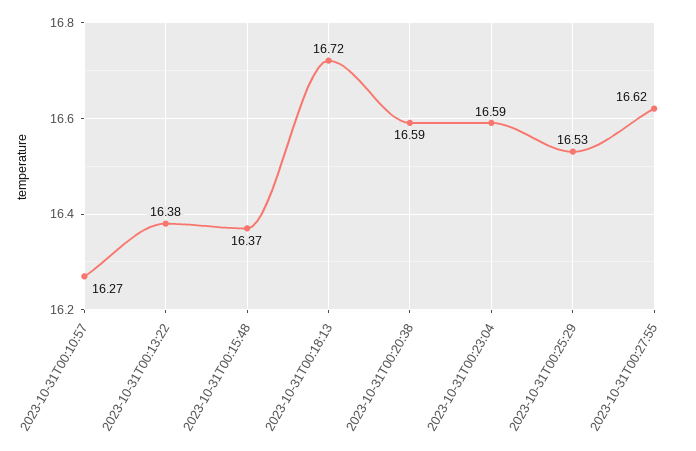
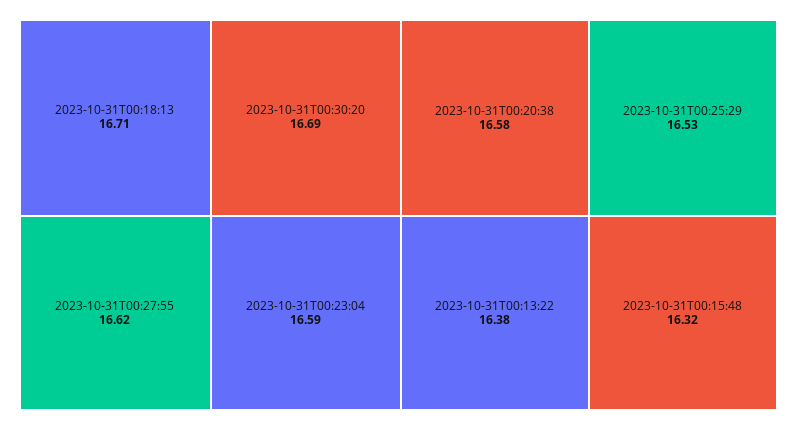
2023-10-31T00:10:57: 16.27 -> none
2023-10-31T00:15:48: 16.37 -> 16.32
2023-10-31T00:18:13: 16.72 -> 16.71
2023-10-31T00:20:38: 16.59 -> 16.58
2023-10-31T00:30:20: none -> 16.69

